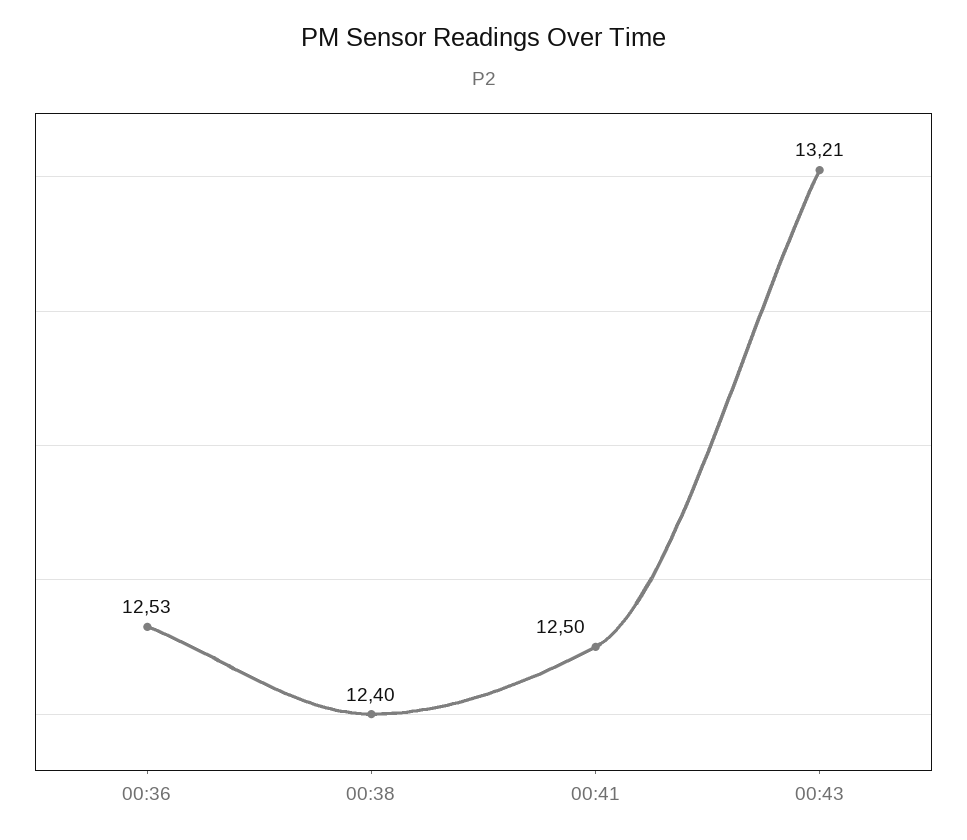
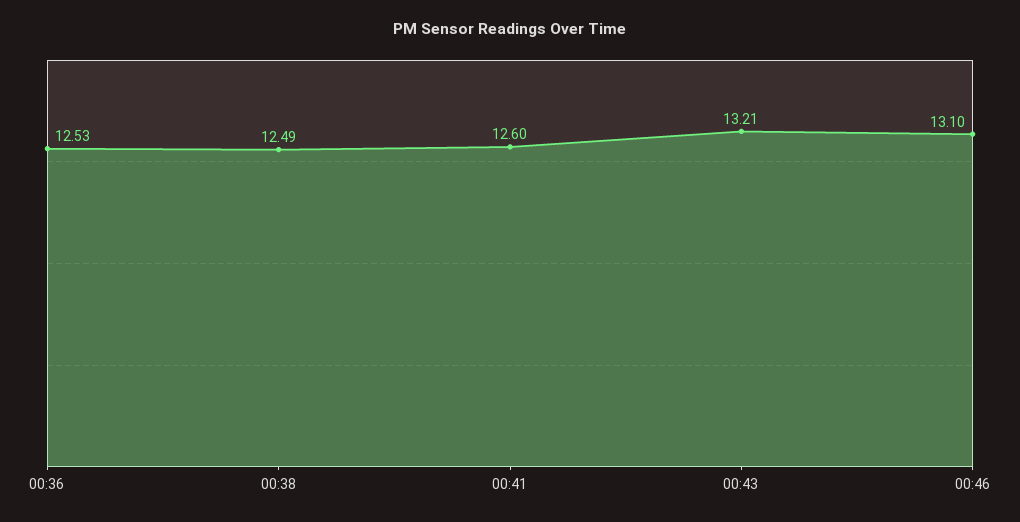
00:38: 12.4 -> 12.49
00:41: 12.5 -> 12.6
00:46: none -> 13.1

